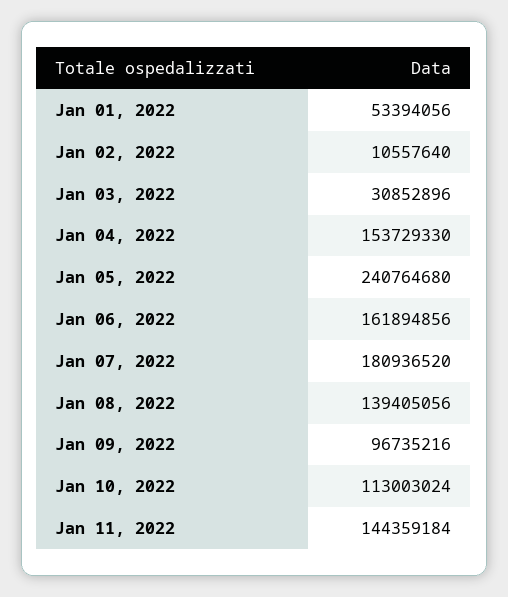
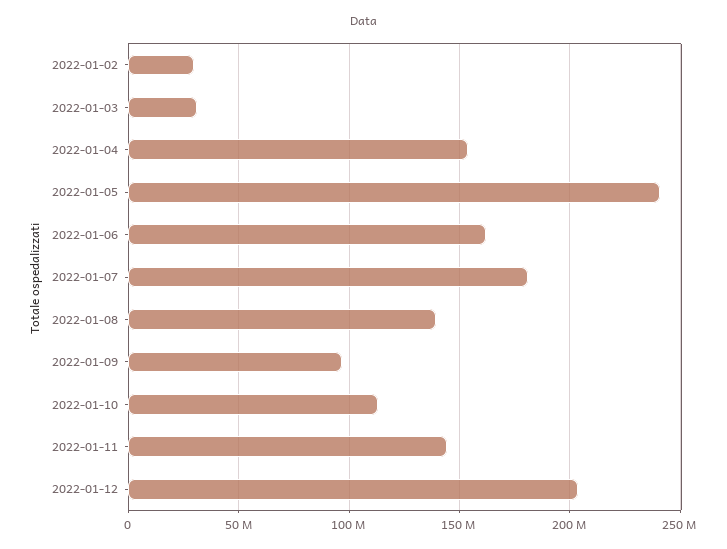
Jan 01, 2022: 53394056 -> none
Jan 02, 2022: 10557640 -> 30000000
2022-01-12: none -> 205000000

